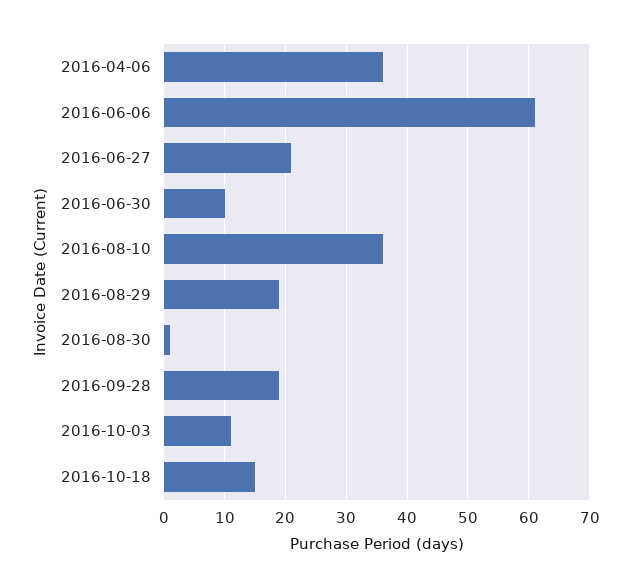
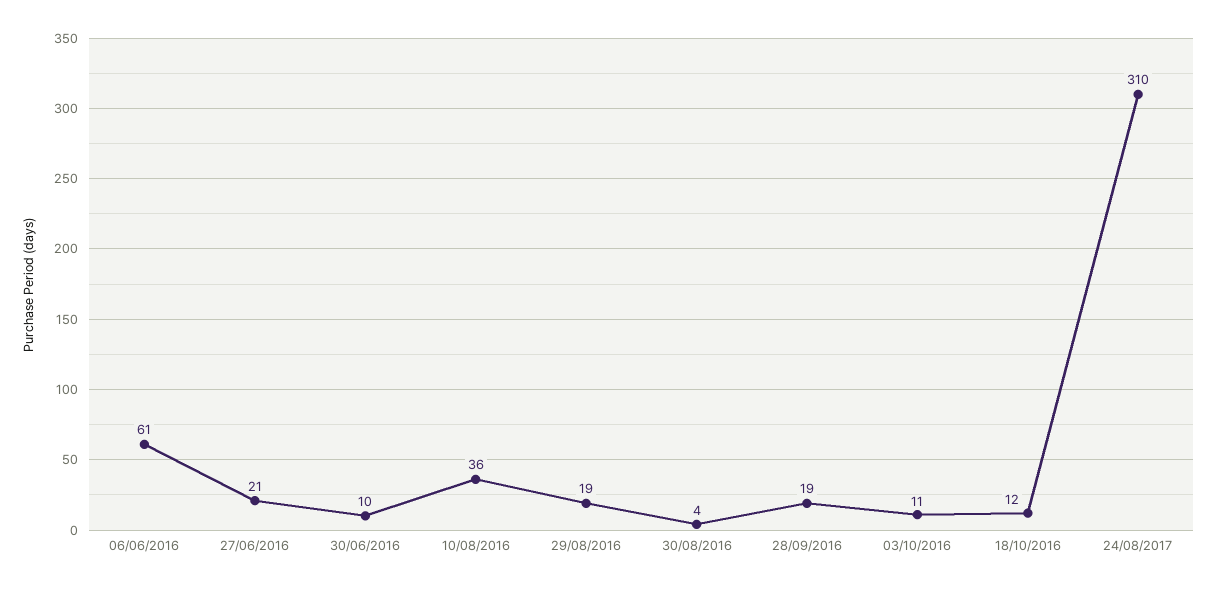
2016-04-06: 36 -> none
2016-08-30: 1 -> 4
2016-10-18: 15 -> 12
24/08/2017: none -> 310

